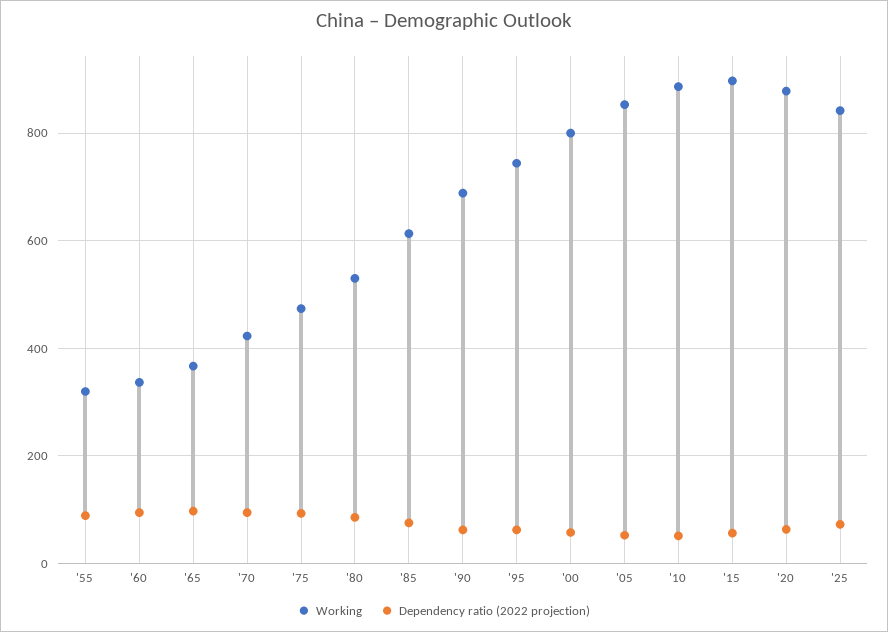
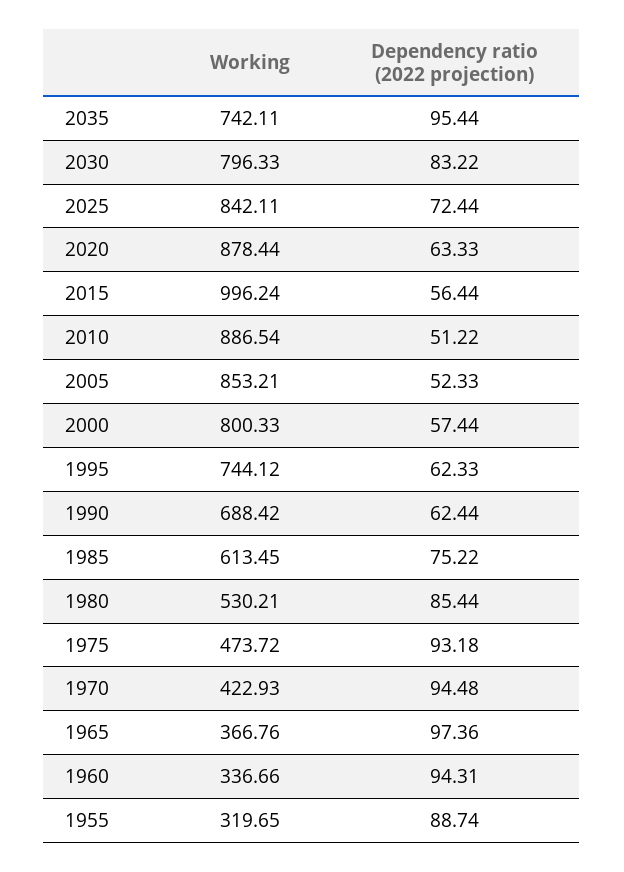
Working, '15: 900 -> 996.24
Working, 2035: none -> 742.11
Dependency ratio (2022 projection), 2035: none -> 95.44
Working, 2030: none -> 796.33
Dependency ratio (2022 projection), 2030: none -> 83.22

